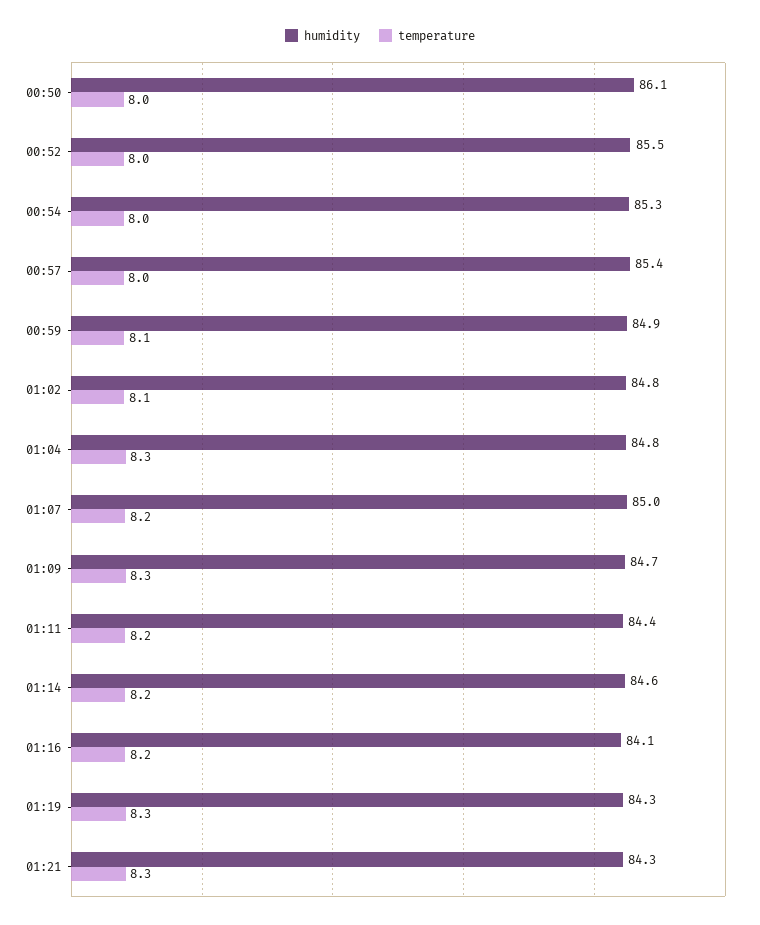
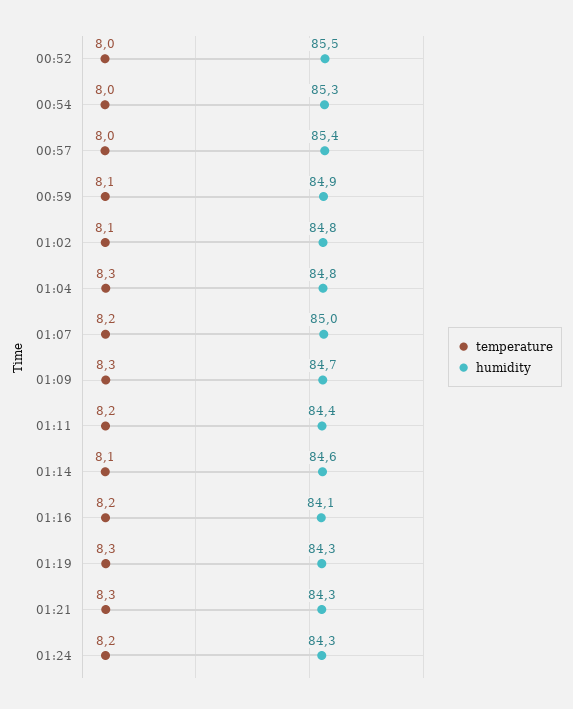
humidity, 00:50: 86.1 -> none
temperature, 00:50: 8 -> none
temperature, 01:14: 8.2 -> 8.1
temperature, 01:24: none -> 8.2
humidity, 01:24: none -> 84.3

